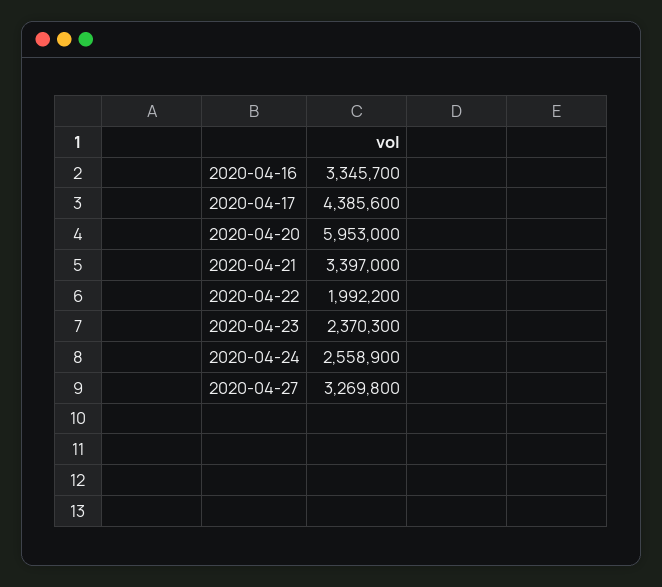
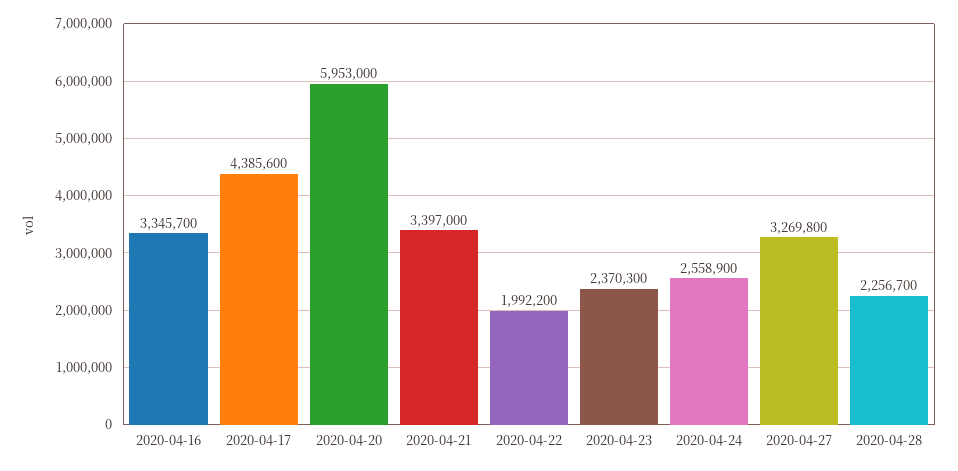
2020-04-28: none -> 2256700

